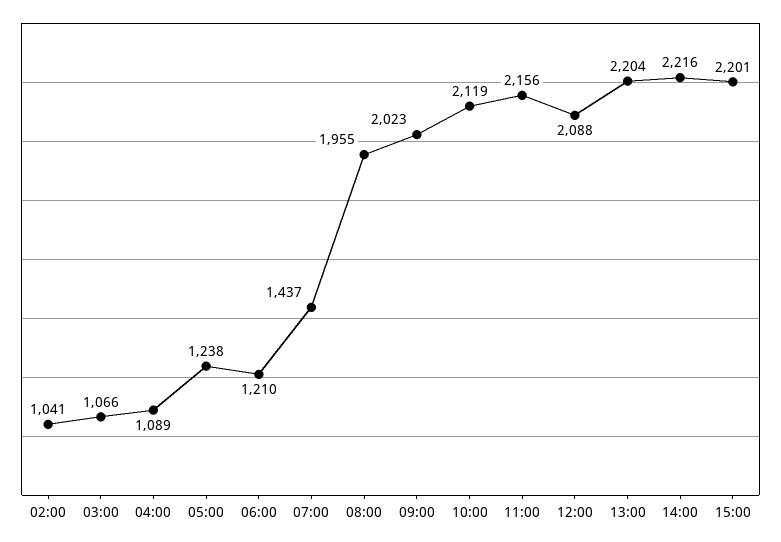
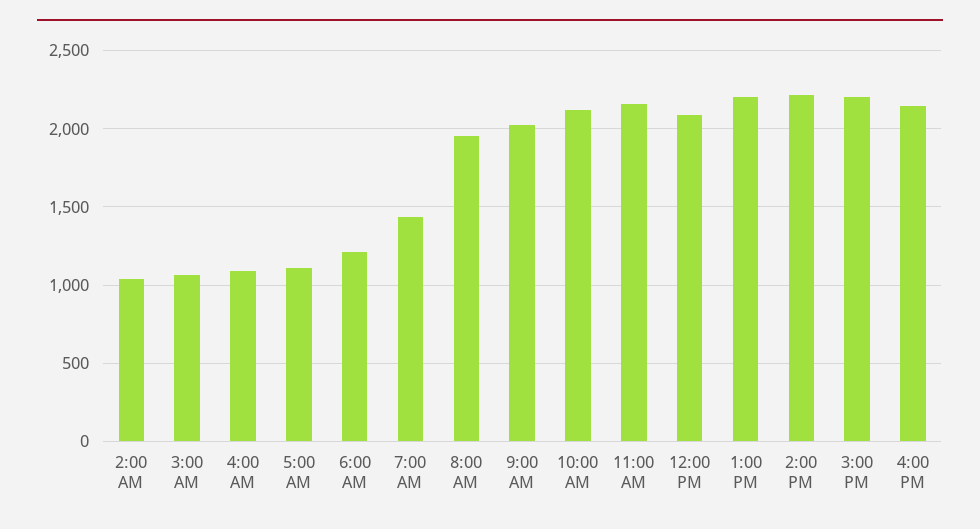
05:00: 1238 -> 1100
4:00 PM: none -> 2150

